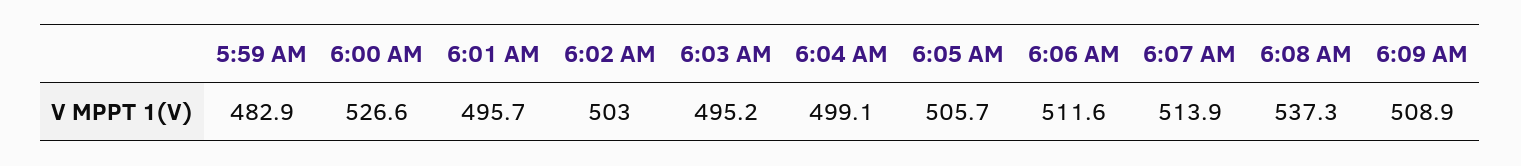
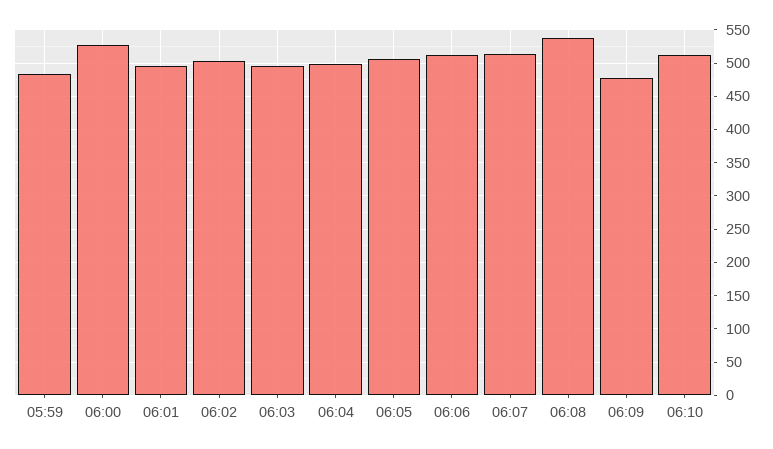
6:09 AM: 508.9 -> 480
06:10: none -> 510

